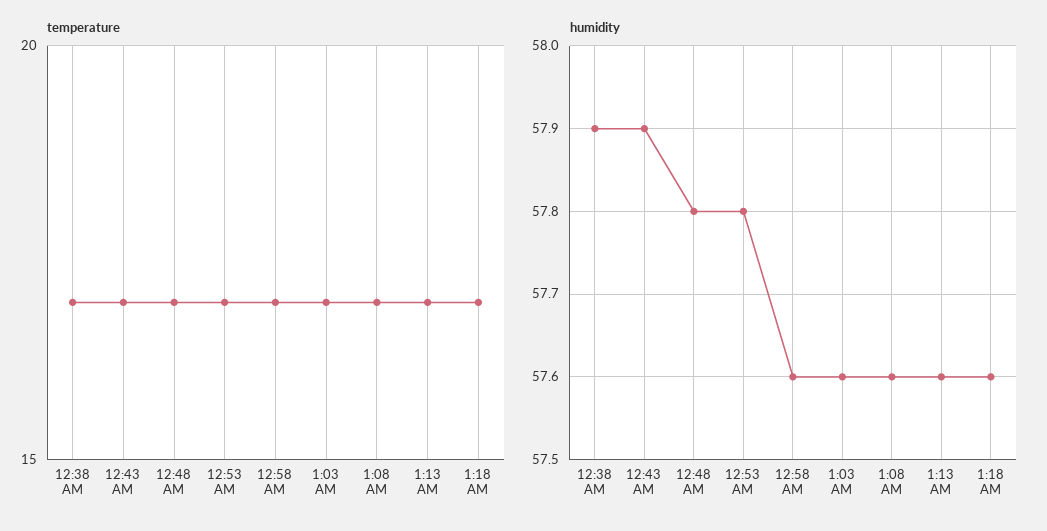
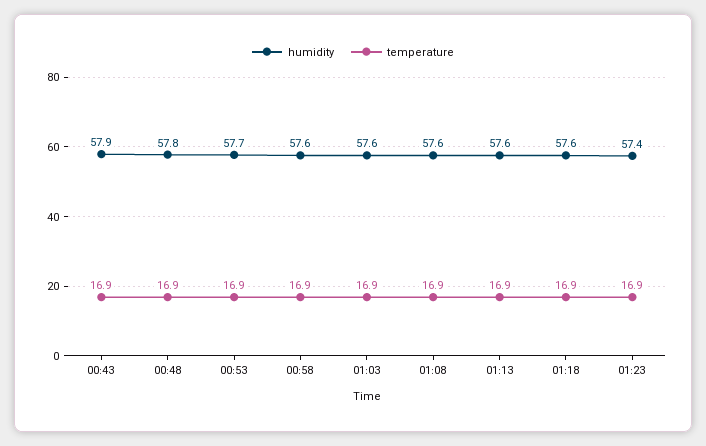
temperature, 12:38 AM: 17 -> none
humidity, 12:38 AM: 57.9 -> none
humidity, 12:53 AM: 57.8 -> 57.7
humidity, 01:23: none -> 57.4
temperature, 01:23: none -> 16.9

